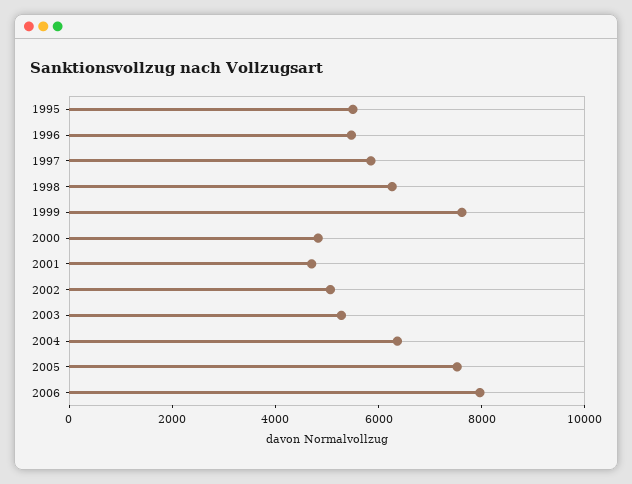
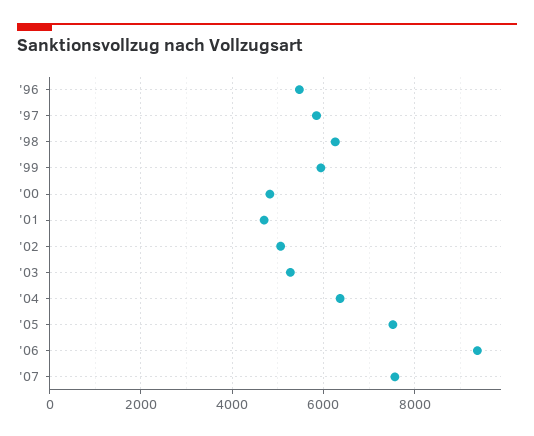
1995: 5500 -> none
1999: 7500 -> 6000
2006: 8000 -> 9400
'07: none -> 7600

